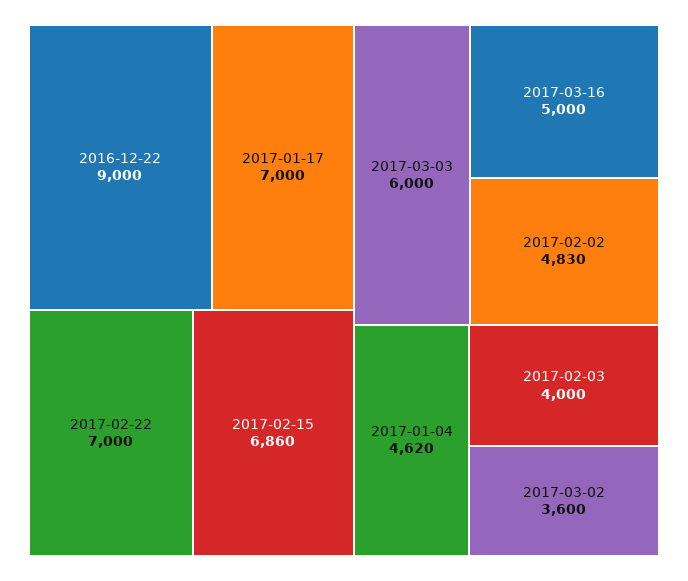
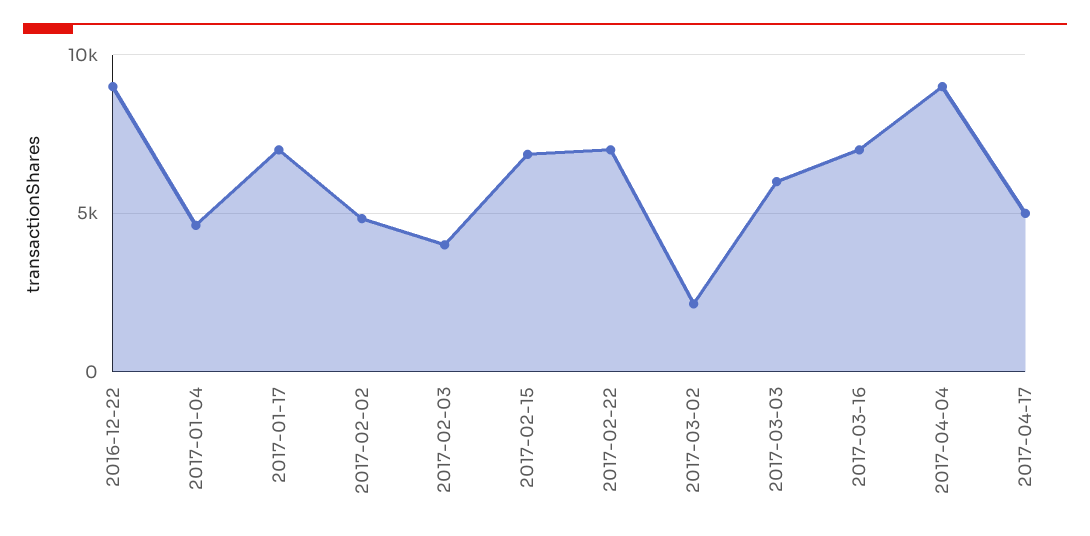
2017-03-16: 5000 -> 7000
2017-03-02: 3600 -> 2000
2017-04-04: none -> 9000
2017-04-17: none -> 5000

